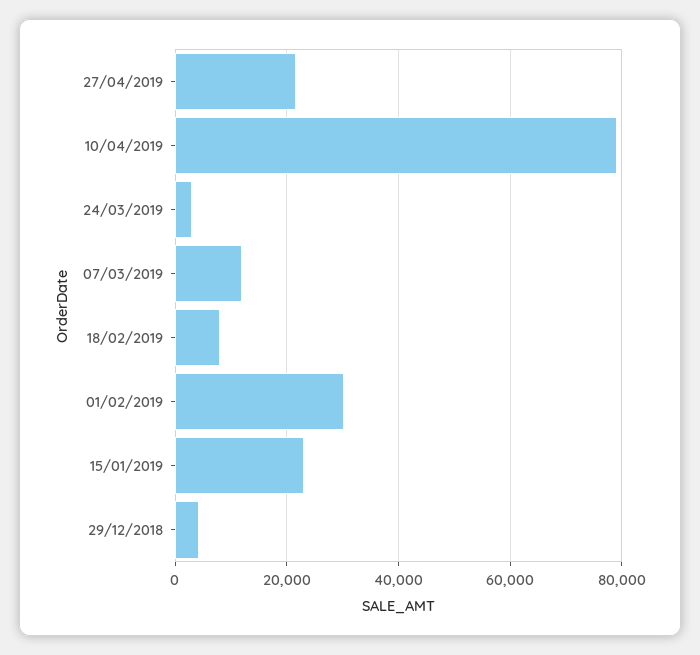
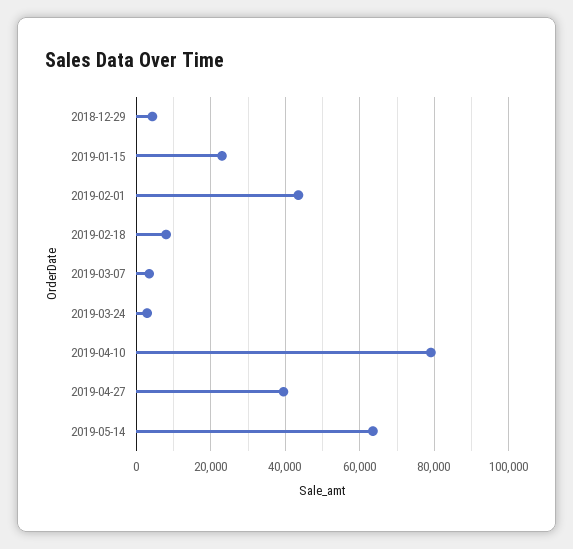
27/04/2019: 22000 -> 40000
07/03/2019: 12000 -> 4000
01/02/2019: 30000 -> 44000
2019-05-14: none -> 64000

